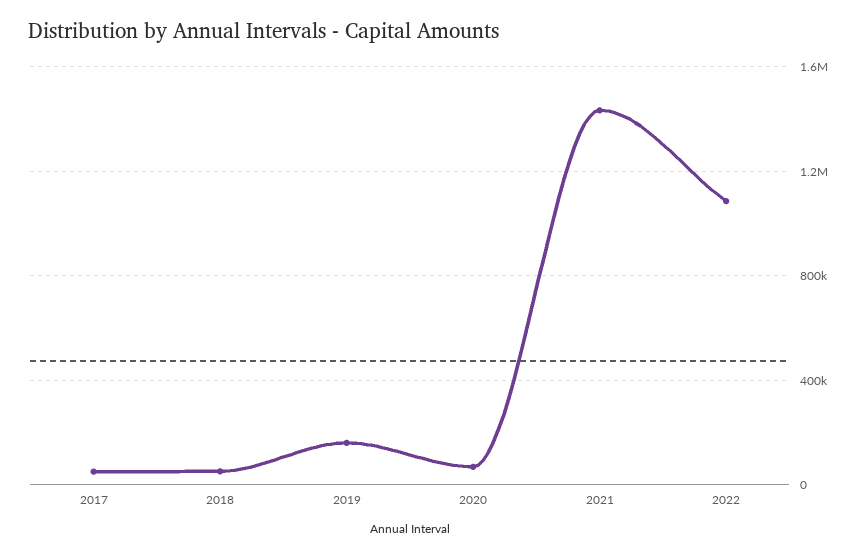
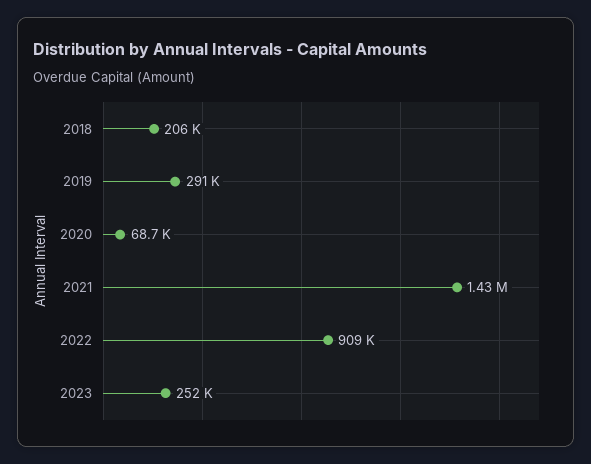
2017: 50000 -> none
2018: 50000 -> 206000
2019: 150000 -> 291000
2022: 1100000 -> 909000
2023: none -> 252000

